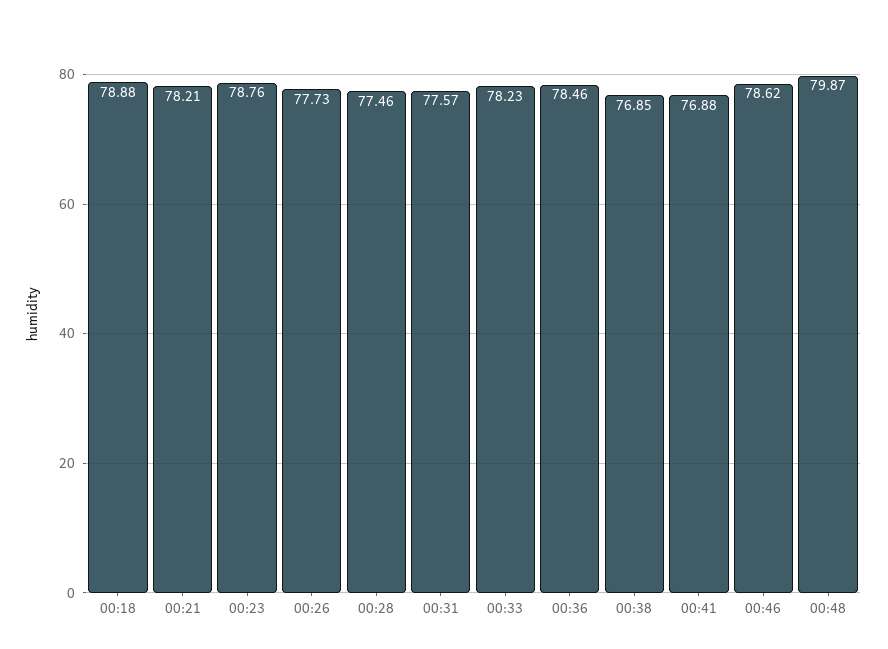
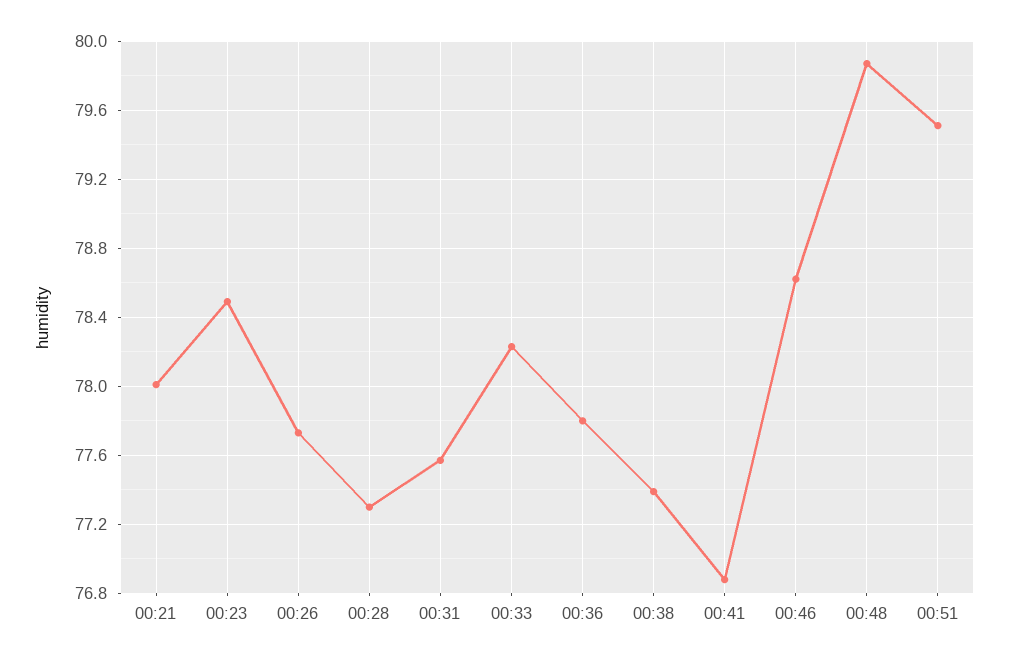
00:18: 78.88 -> none
00:21: 78.21 -> 78
00:23: 78.76 -> 78.5
00:28: 77.46 -> 77.3
00:36: 78.46 -> 77.8
00:38: 76.85 -> 77.4
00:51: none -> 79.5

